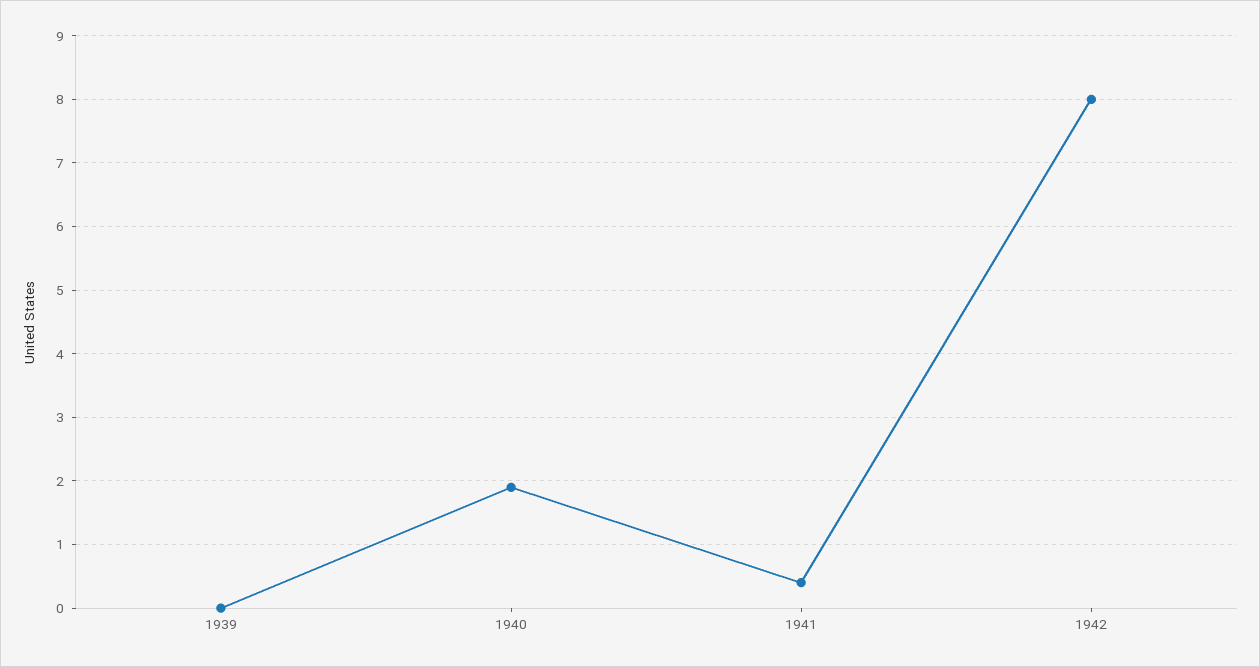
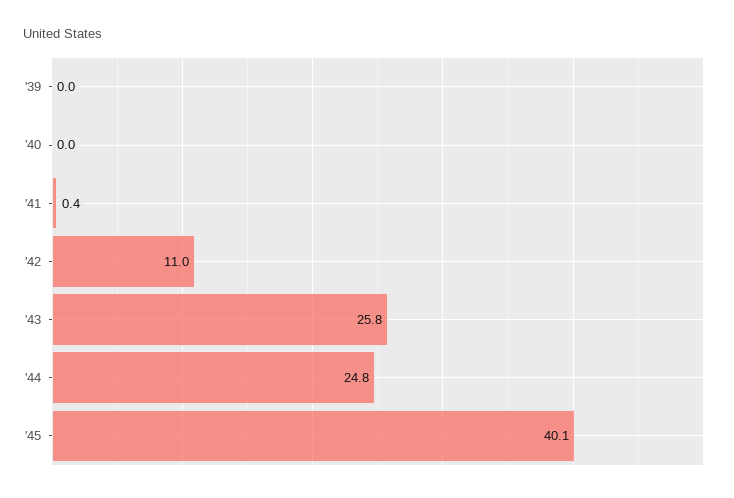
1940: 1.9 -> 0
1942: 8 -> 11
'43: none -> 25.8
'44: none -> 24.8
'45: none -> 40.1

